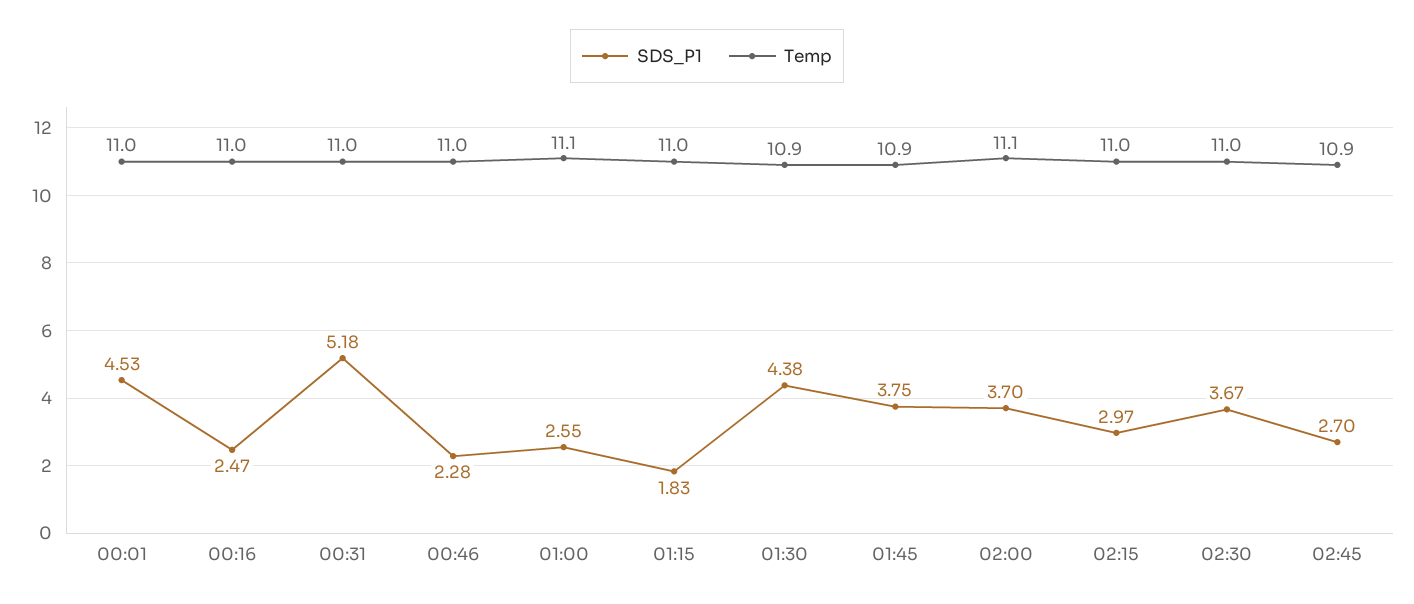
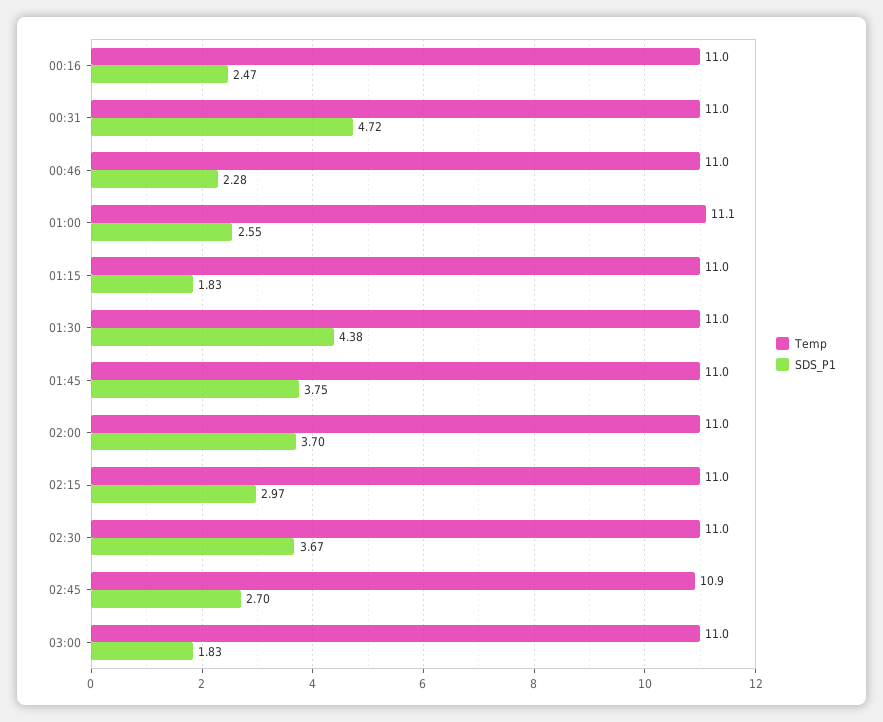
SDS_P1, 00:01: 4.53 -> none
Temp, 00:01: 11 -> none
SDS_P1, 00:31: 5.18 -> 4.72
Temp, 01:30: 10.9 -> 11
Temp, 01:45: 10.9 -> 11
Temp, 02:00: 11.1 -> 11
Temp, 03:00: none -> 11
SDS_P1, 03:00: none -> 1.83

